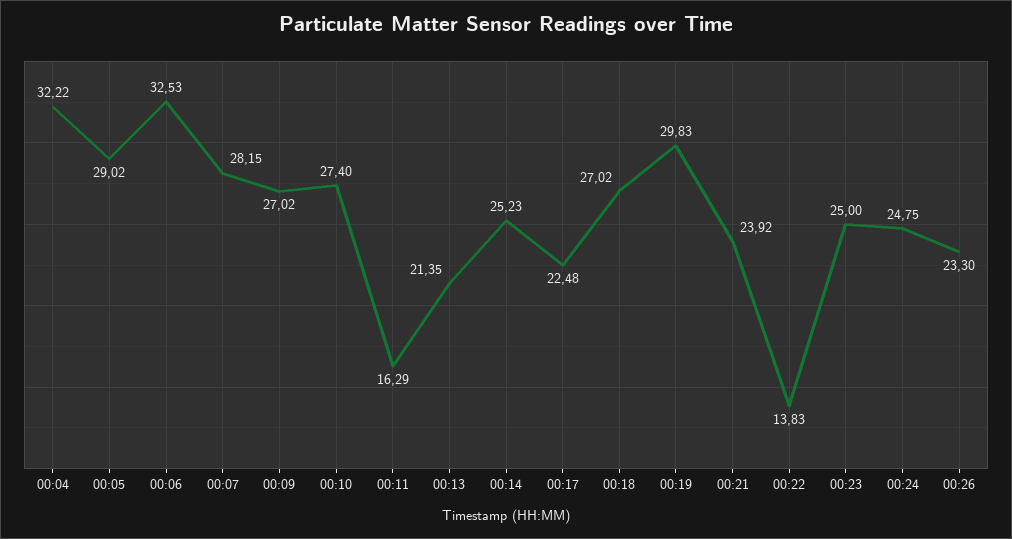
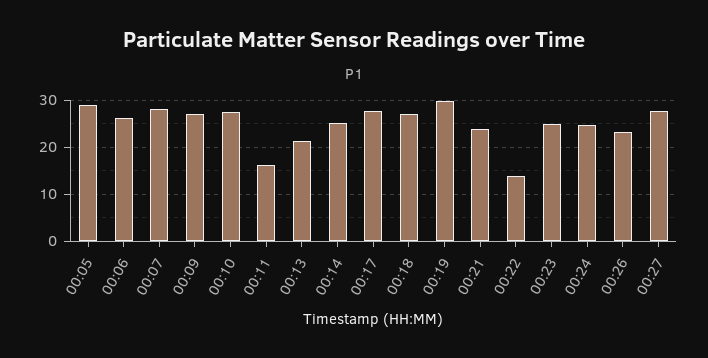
00:04: 32.22 -> none
00:06: 32.53 -> 26
00:17: 22.48 -> 28
00:27: none -> 28

